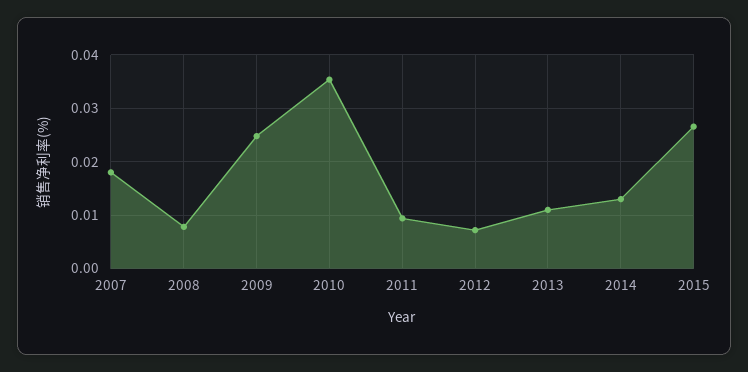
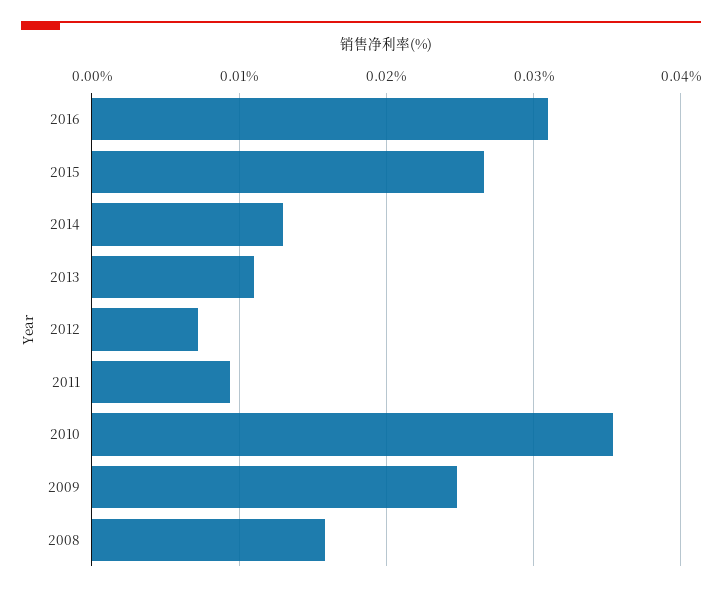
2007: 0.018 -> none
2008: 0.008 -> 0.016
2016: none -> 0.031

